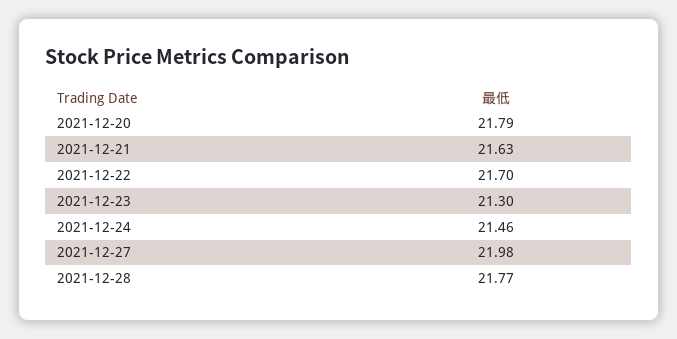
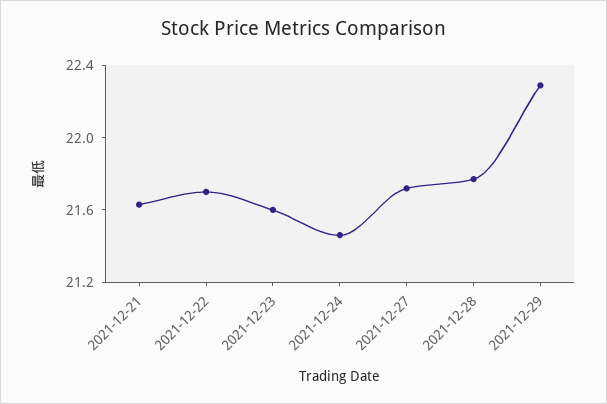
2021-12-20: 21.79 -> none
2021-12-23: 21.3 -> 21.6
2021-12-27: 21.98 -> 21.7
2021-12-29: none -> 22.3

